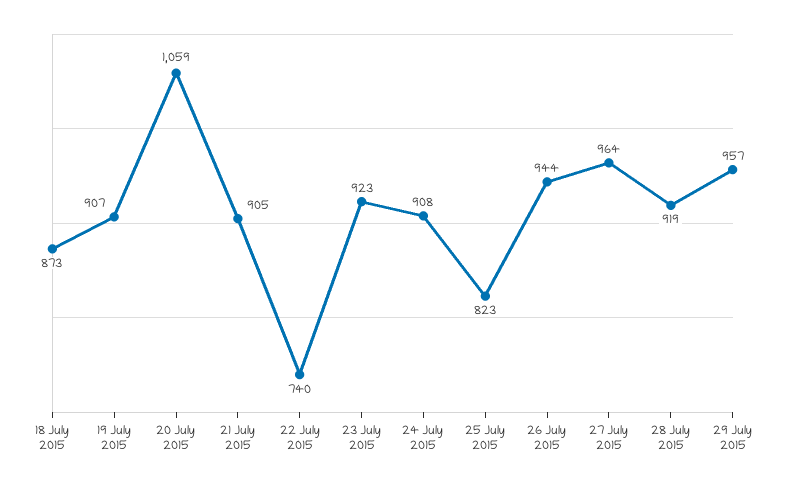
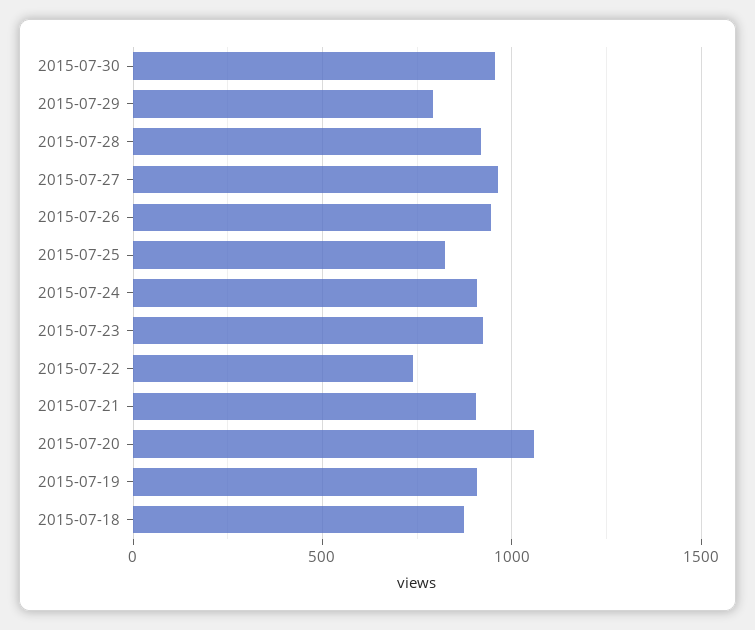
29 July 2015: 957 -> 800
2015-07-30: none -> 950

